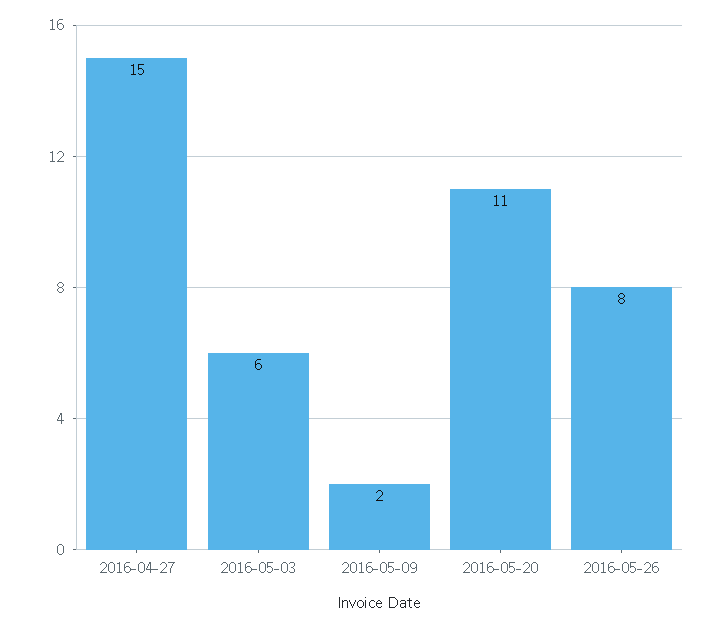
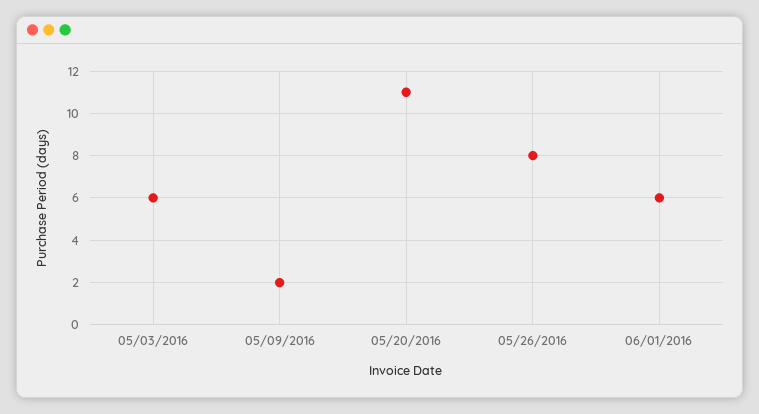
2016-04-27: 15 -> none
06/01/2016: none -> 6

